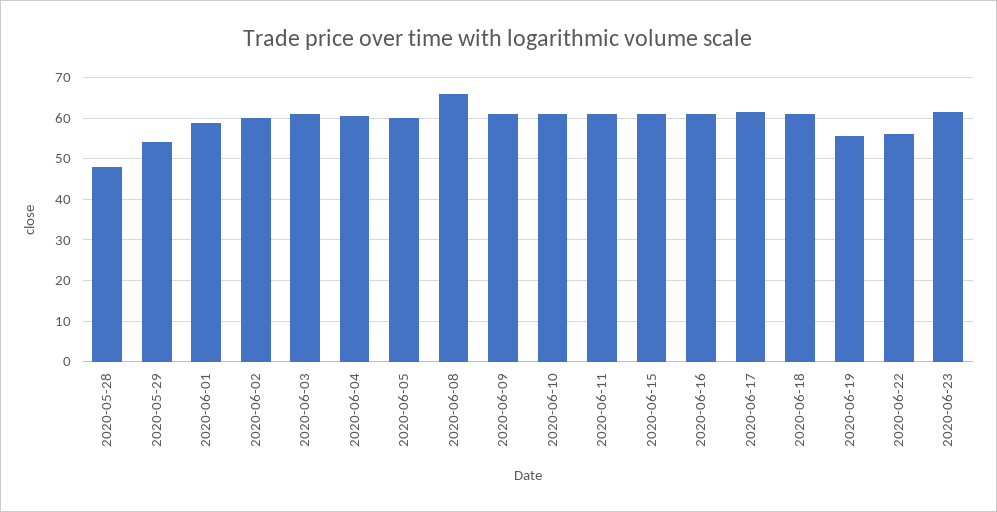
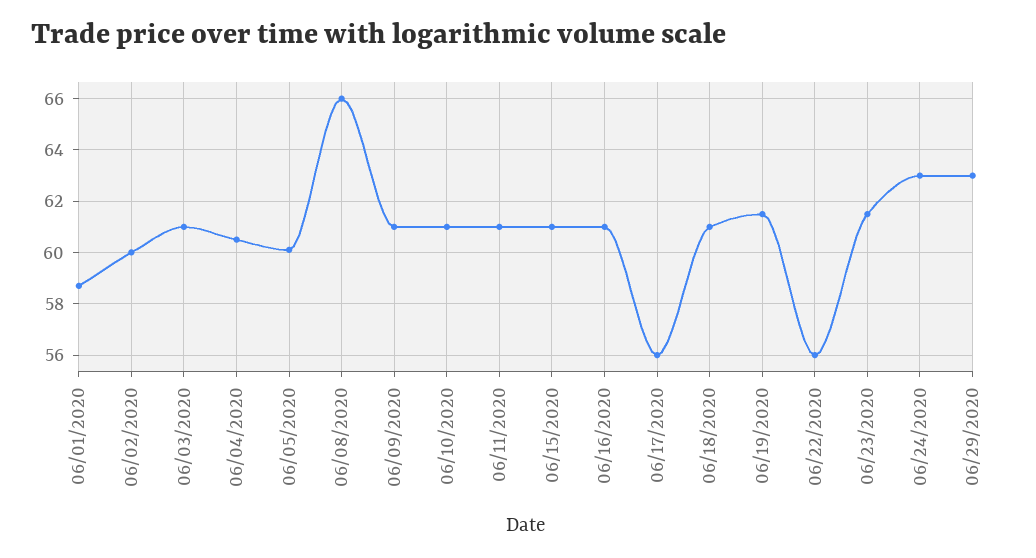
2020-05-28: 48 -> none
2020-05-29: 54 -> none
2020-06-17: 62 -> 56
2020-06-19: 56 -> 61.5
06/24/2020: none -> 63
06/29/2020: none -> 63

